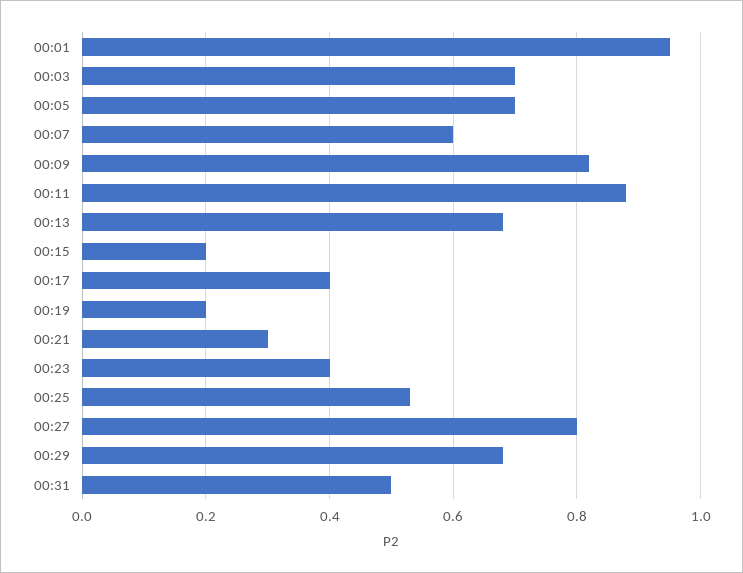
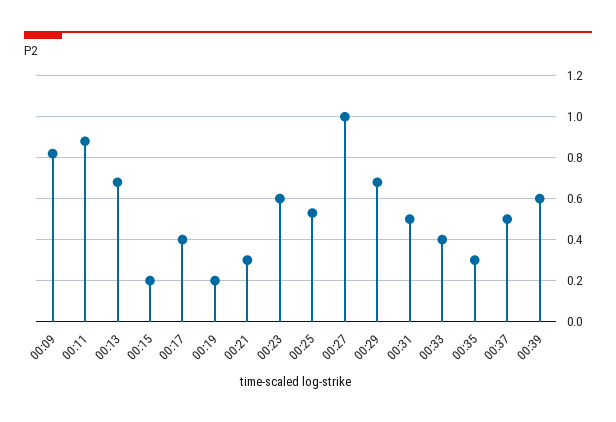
00:01: 0.95 -> none
00:03: 0.7 -> none
00:05: 0.7 -> none
00:07: 0.6 -> none
00:23: 0.4 -> 0.6
00:27: 0.8 -> 1
00:33: none -> 0.4
00:35: none -> 0.3
00:37: none -> 0.5
00:39: none -> 0.6

